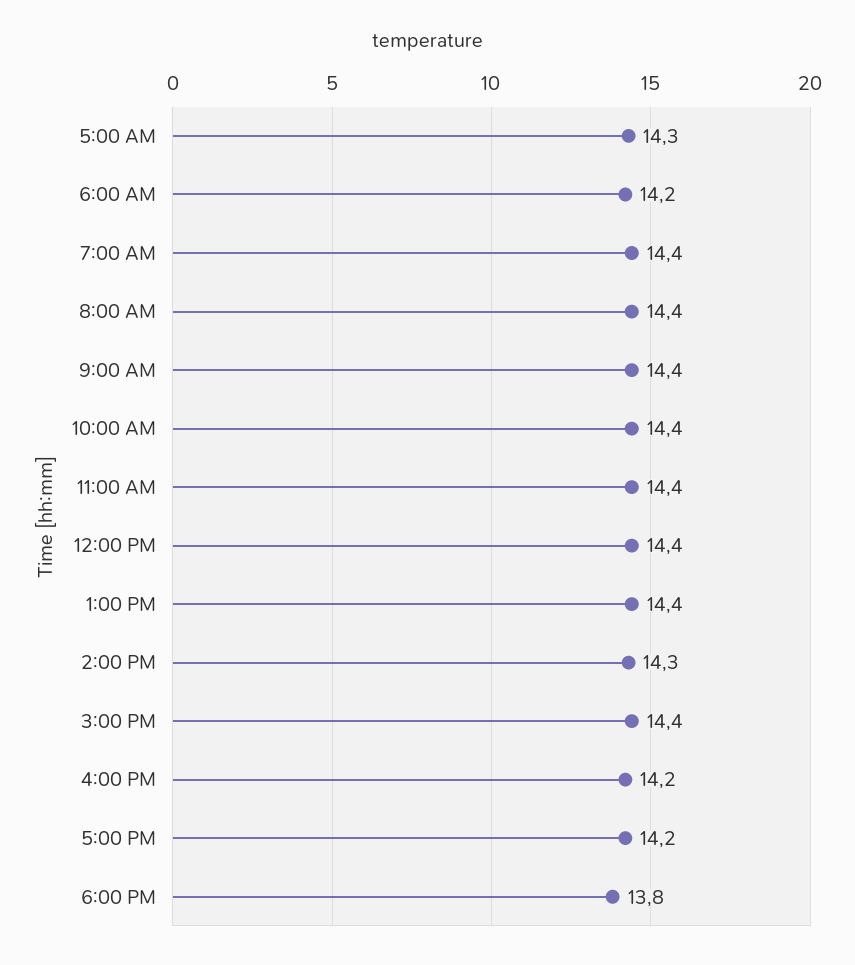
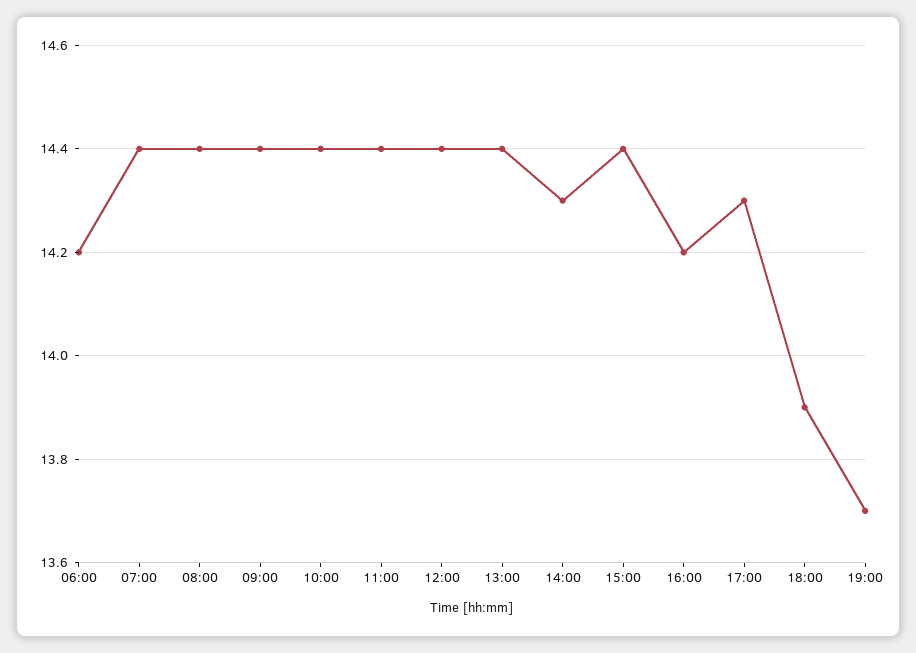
5:00 AM: 14.3 -> none
5:00 PM: 14.2 -> 14.3
6:00 PM: 13.8 -> 13.9
19:00: none -> 13.7

